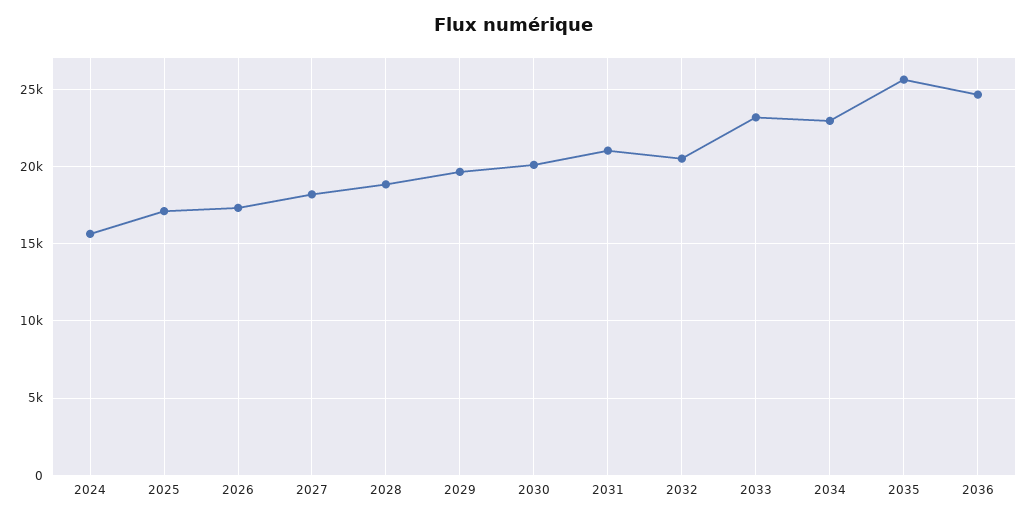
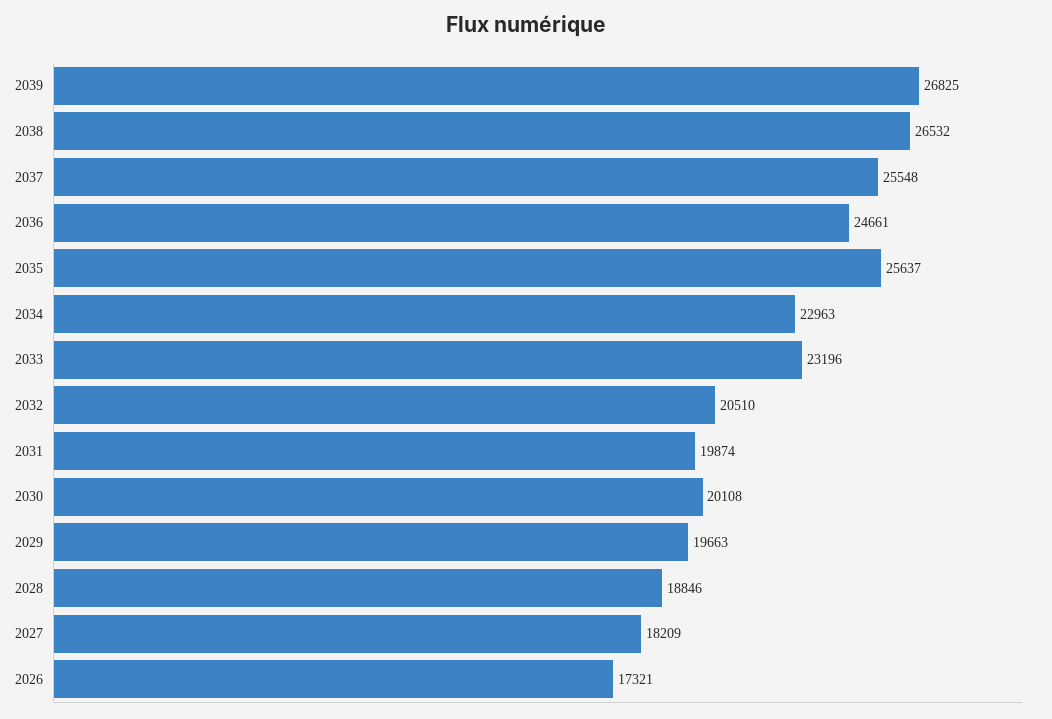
2024: 15500 -> none
2025: 17000 -> none
2031: 21000 -> 19874
2039: none -> 26825
2038: none -> 26532
2037: none -> 25548

